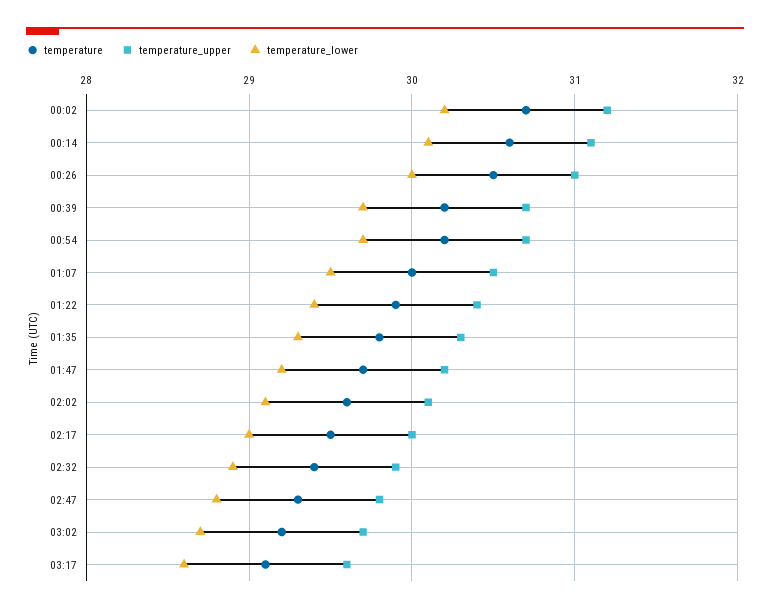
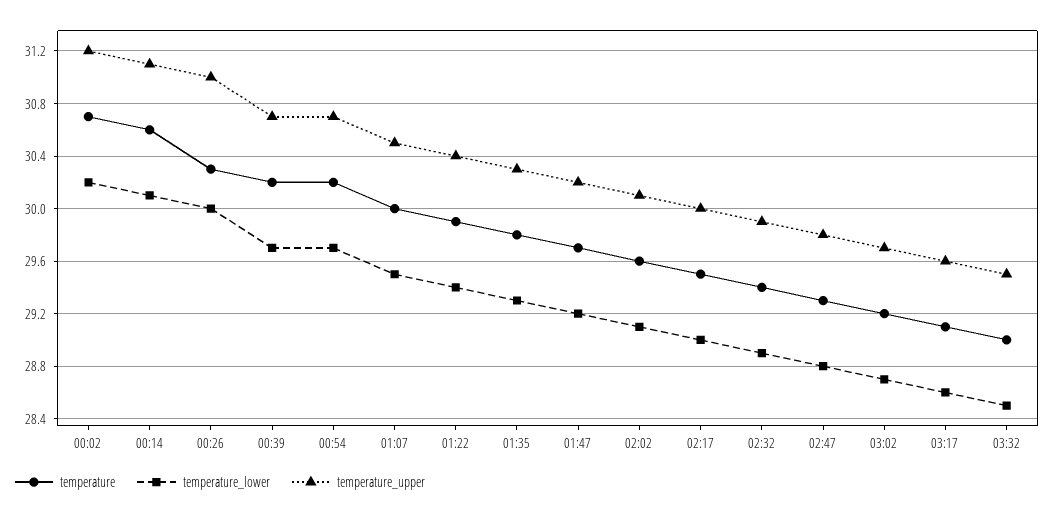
temperature, 00:26: 30.5 -> 30.3
temperature, 03:32: none -> 29
temperature_lower, 03:32: none -> 28.5
temperature_upper, 03:32: none -> 29.5

